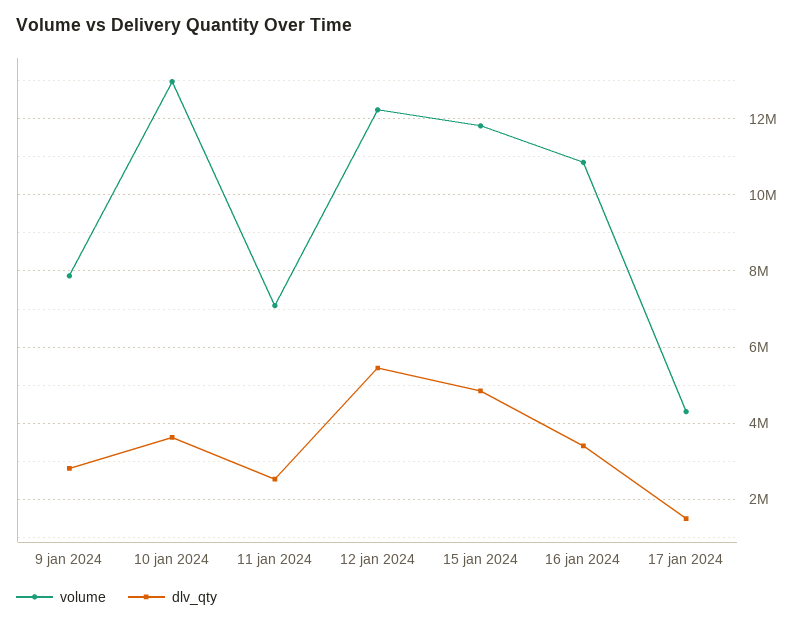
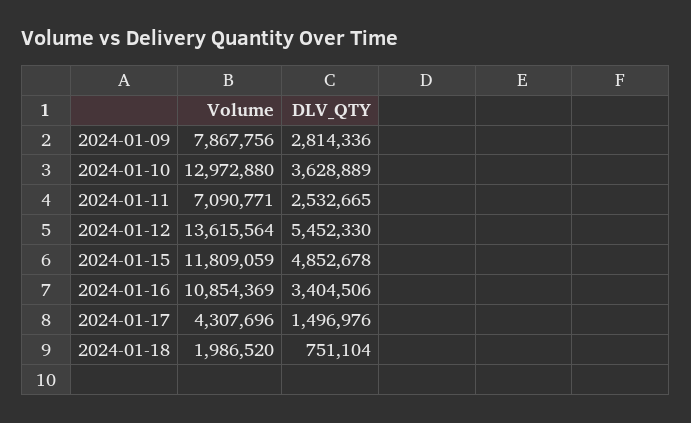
volume, 12 jan 2024: 12200000 -> 13615564
volume, 2024-01-18: none -> 1986520
dlv_qty, 2024-01-18: none -> 751104

